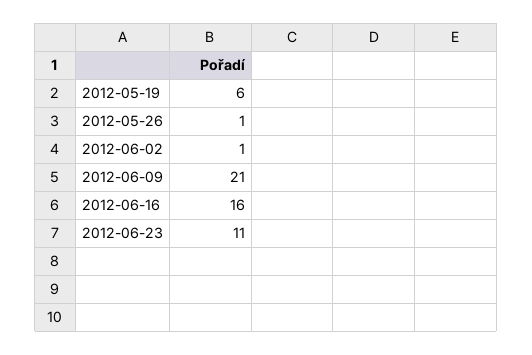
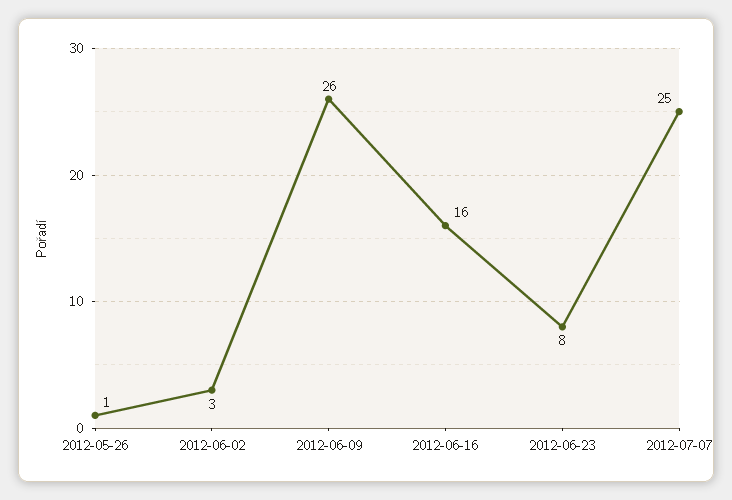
2012-05-19: 6 -> none
2012-06-02: 1 -> 3
2012-06-09: 21 -> 26
2012-06-23: 11 -> 8
2012-07-07: none -> 25

